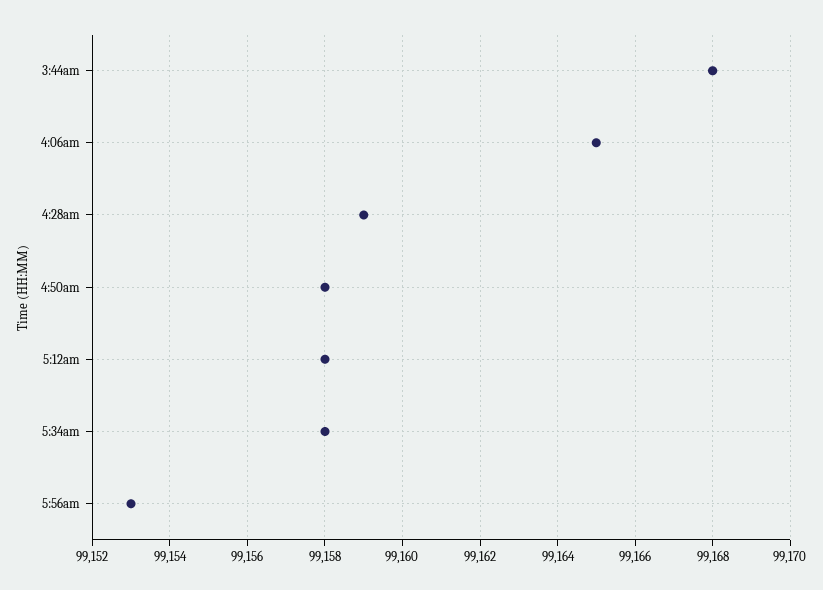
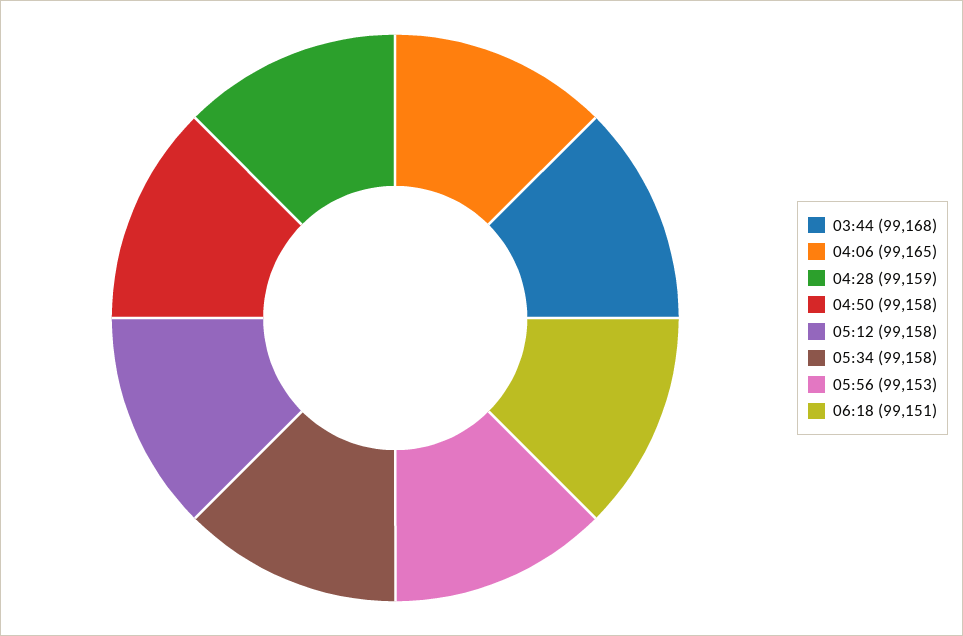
06:18: none -> 99151

